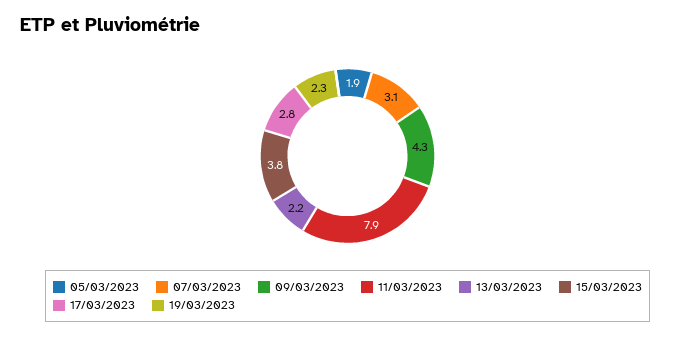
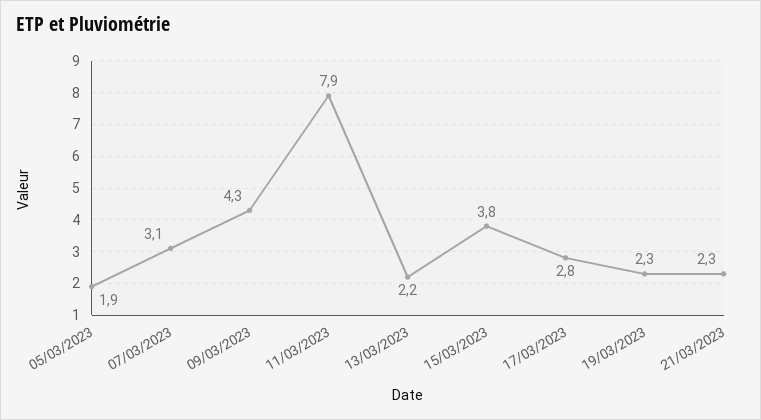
21/03/2023: none -> 2.3

